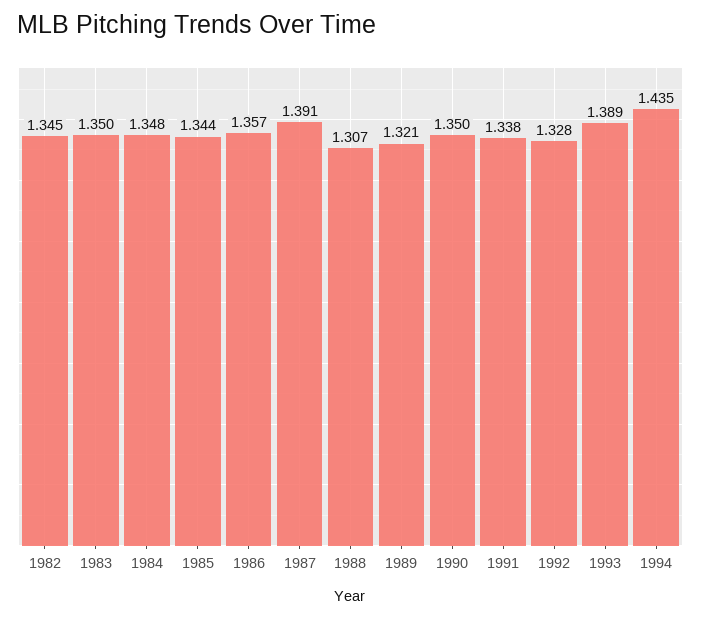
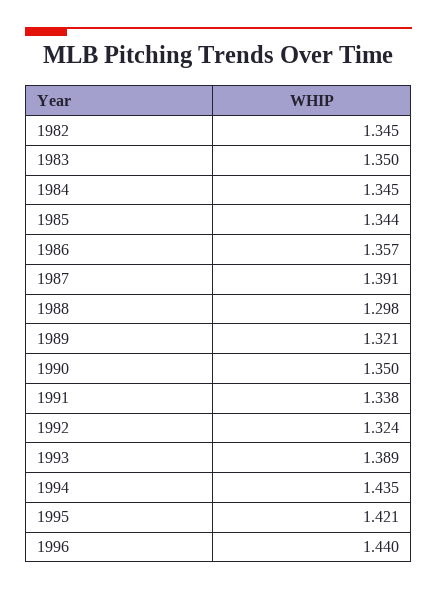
1984: 1.348 -> 1.345
1988: 1.307 -> 1.298
1992: 1.328 -> 1.324
1995: none -> 1.421
1996: none -> 1.44

